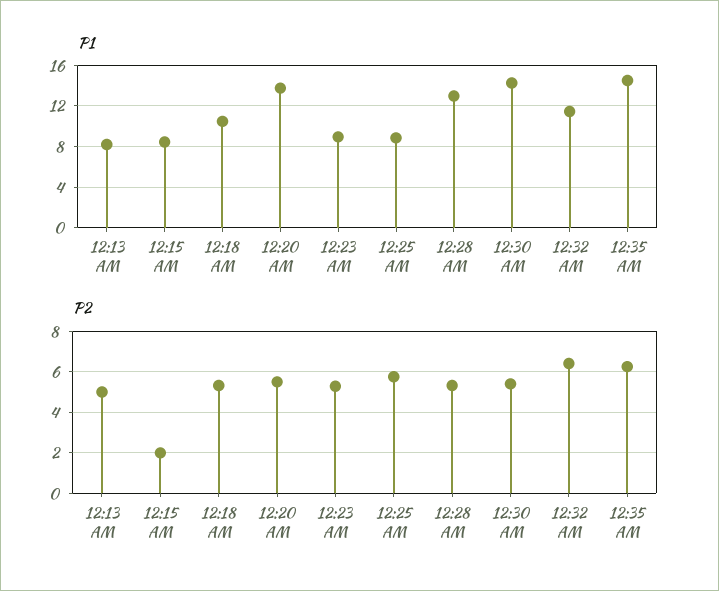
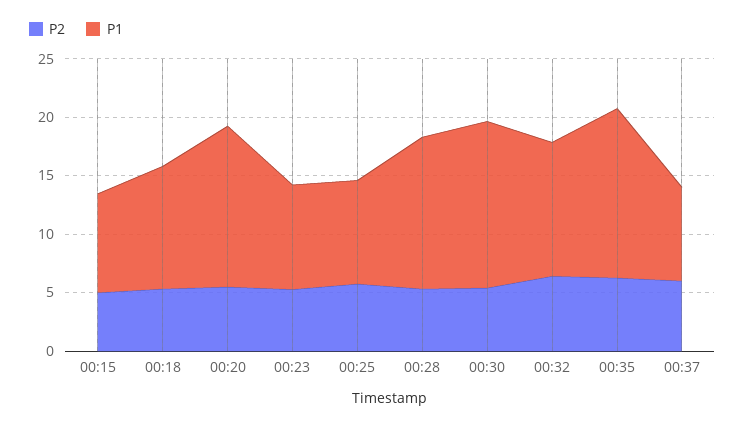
P1, 12:13 AM: 8 -> none
P2, 12:13 AM: 5 -> none
P2, 12:15 AM: 2 -> 5
P2, 00:37: none -> 6
P1, 00:37: none -> 8

